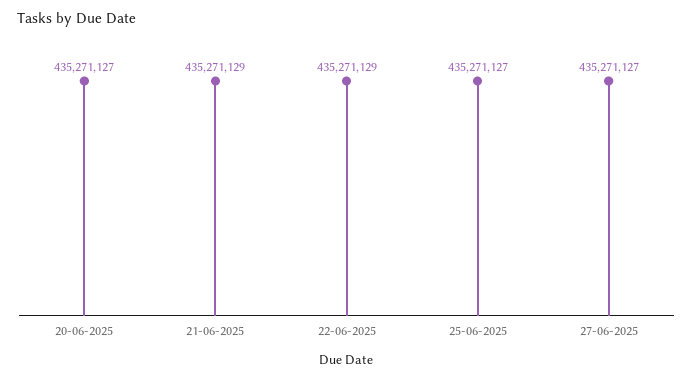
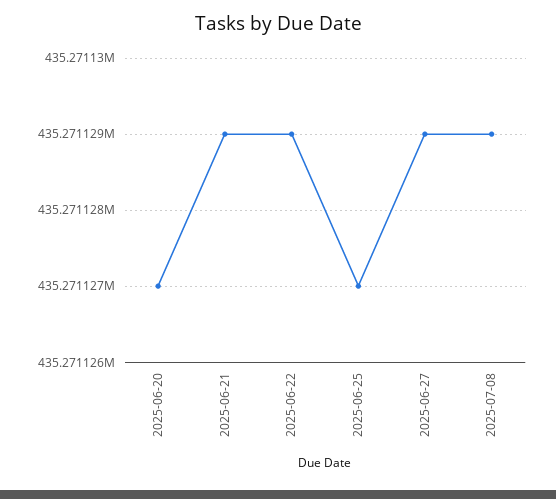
27-06-2025: 435271127 -> 435271129
2025-07-08: none -> 435271129

